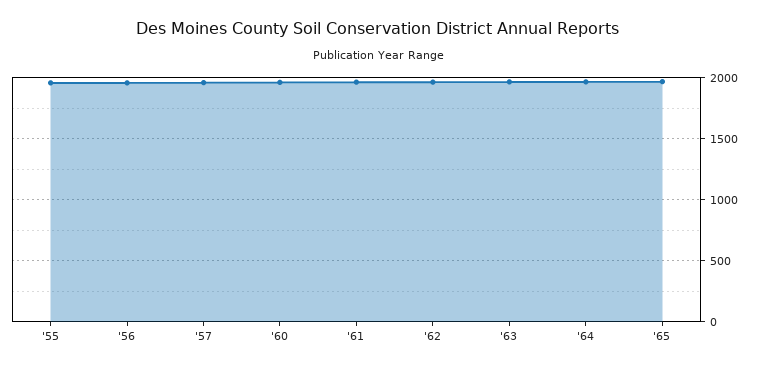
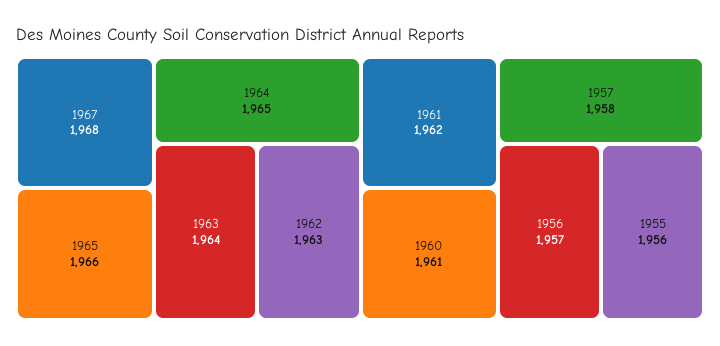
1967: none -> 1968

